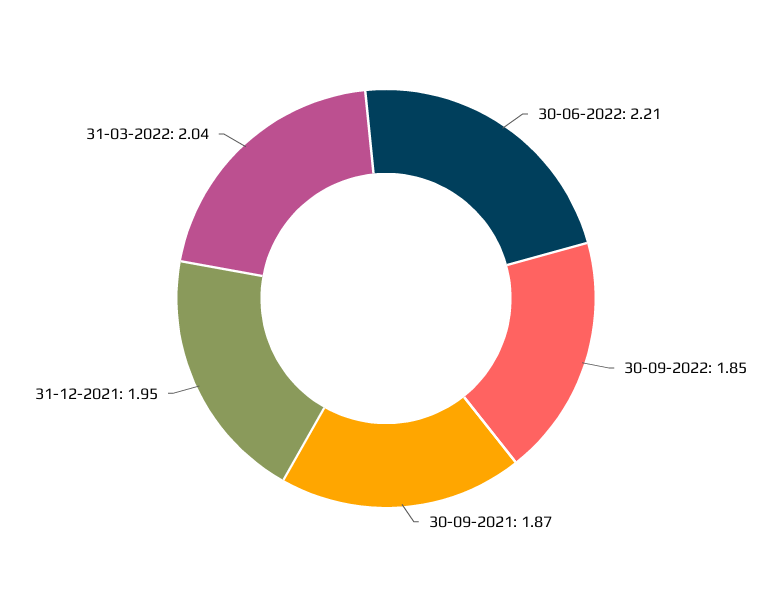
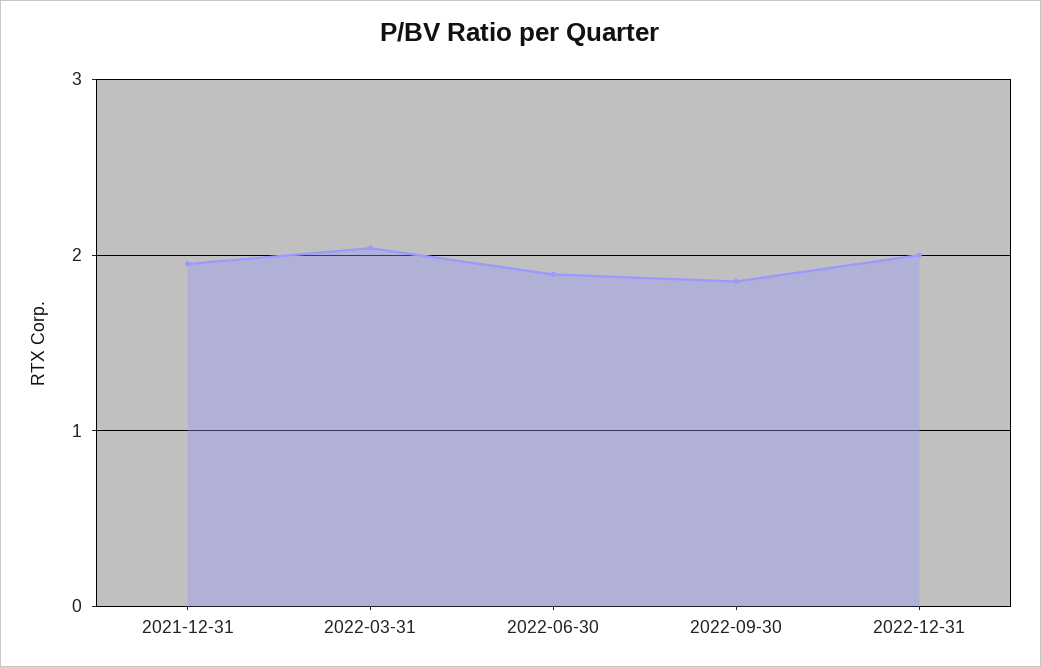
30-06-2022: 2.21 -> 1.9
30-09-2021: 1.87 -> none
2022-12-31: none -> 2

